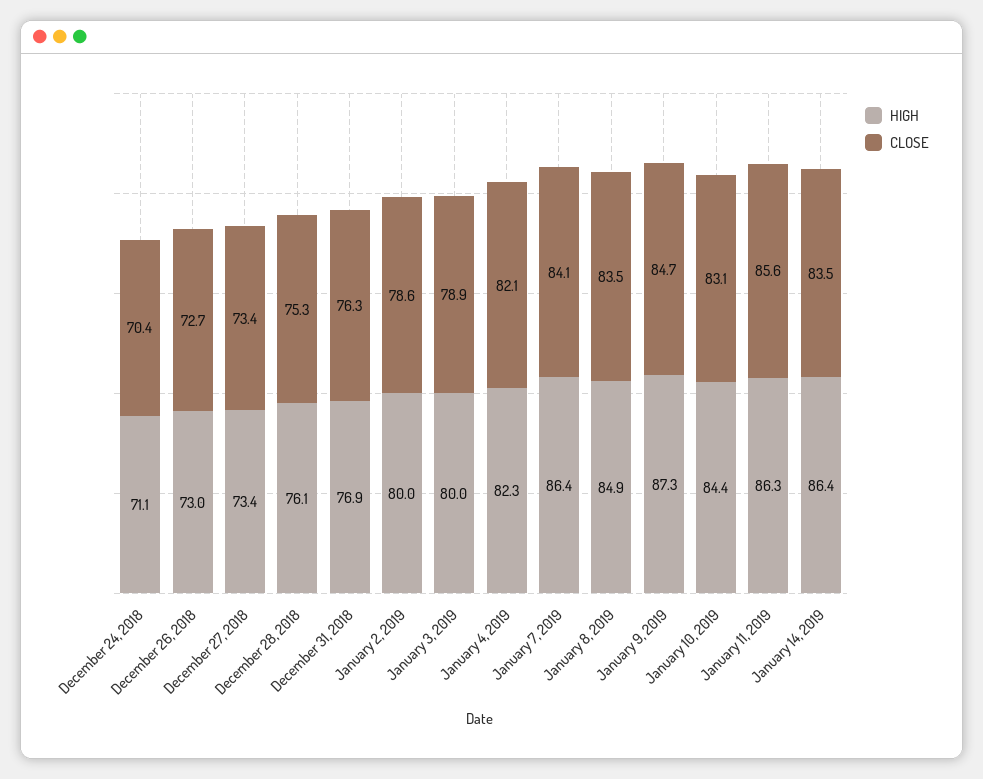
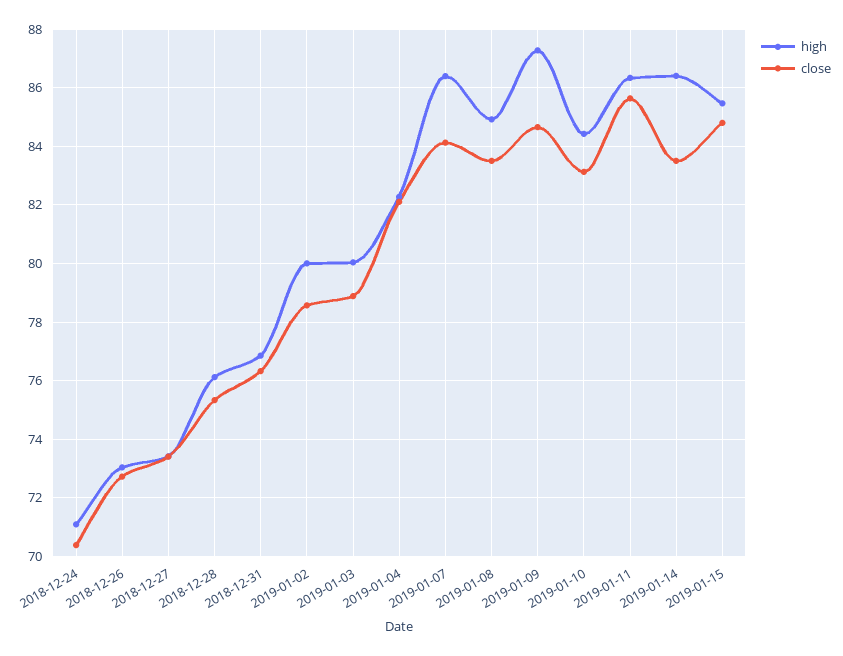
HIGH, 2019-01-15: none -> 85.5
CLOSE, 2019-01-15: none -> 84.75

